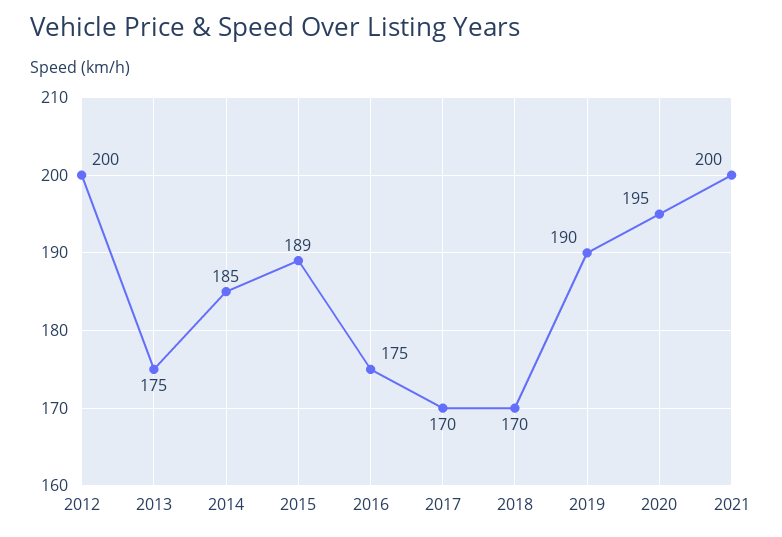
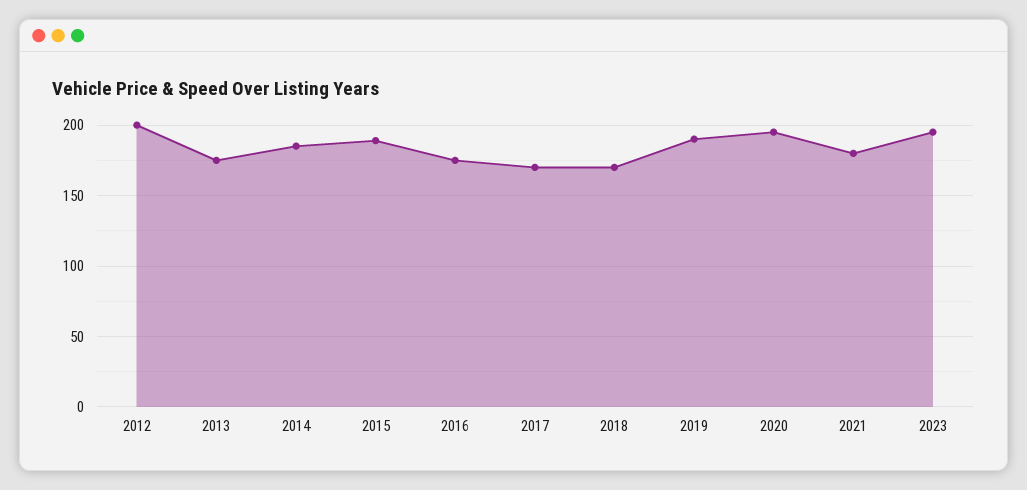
2021: 200 -> 180
2023: none -> 195

